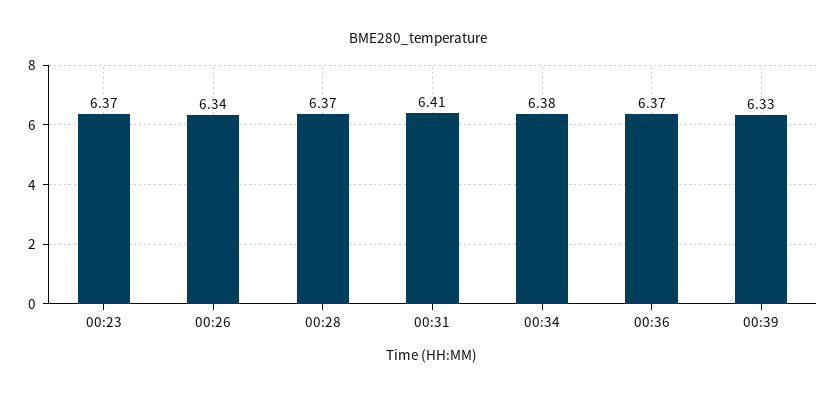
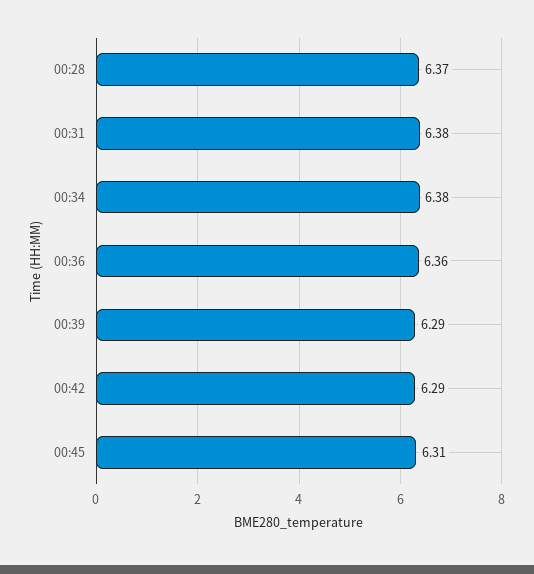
00:23: 6.37 -> none
00:26: 6.34 -> none
00:31: 6.41 -> 6.38
00:36: 6.37 -> 6.36
00:39: 6.33 -> 6.29
00:42: none -> 6.29
00:45: none -> 6.31

